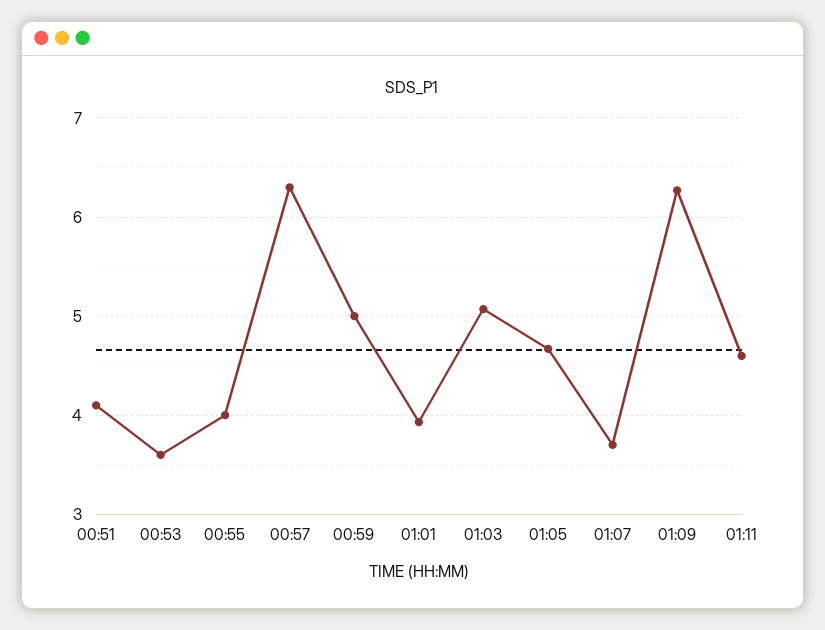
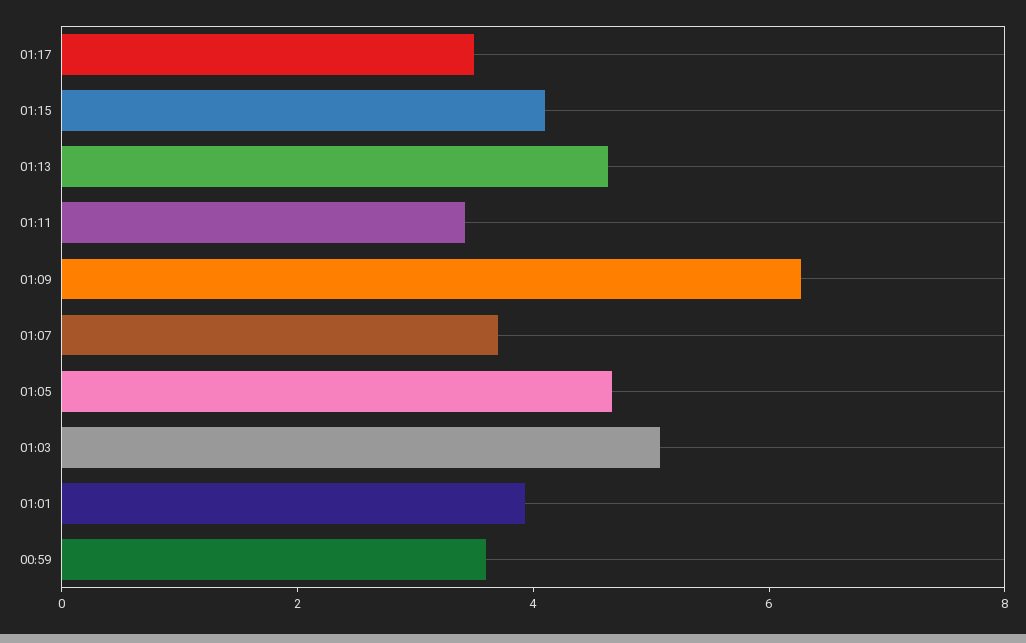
00:51: 4.1 -> none
00:53: 3.6 -> none
00:55: 4 -> none
00:57: 6.3 -> none
00:59: 5 -> 3.5
01:11: 4.6 -> 3.5
01:17: none -> 3.5
01:15: none -> 4
01:13: none -> 4.5

